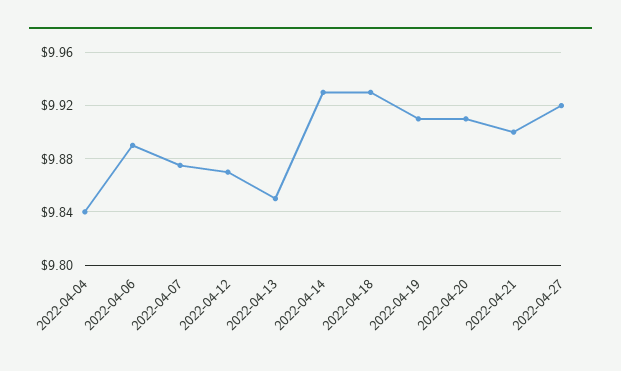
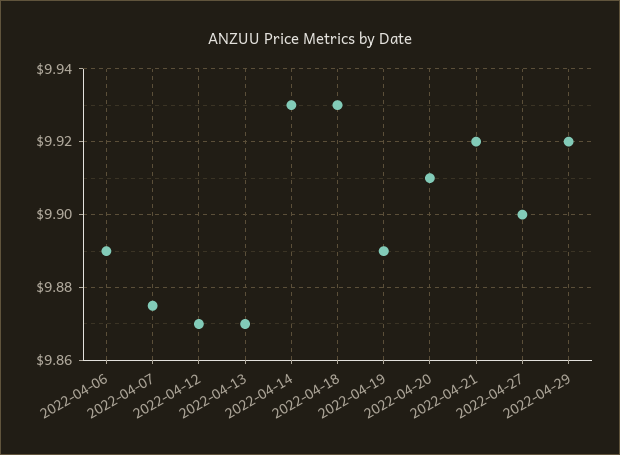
2022-04-04: 9.84 -> none
2022-04-13: 9.85 -> 9.87
2022-04-19: 9.91 -> 9.89
2022-04-21: 9.9 -> 9.92
2022-04-27: 9.92 -> 9.9
2022-04-29: none -> 9.92

